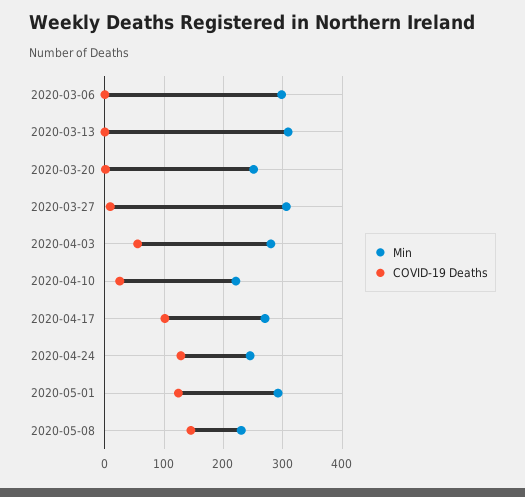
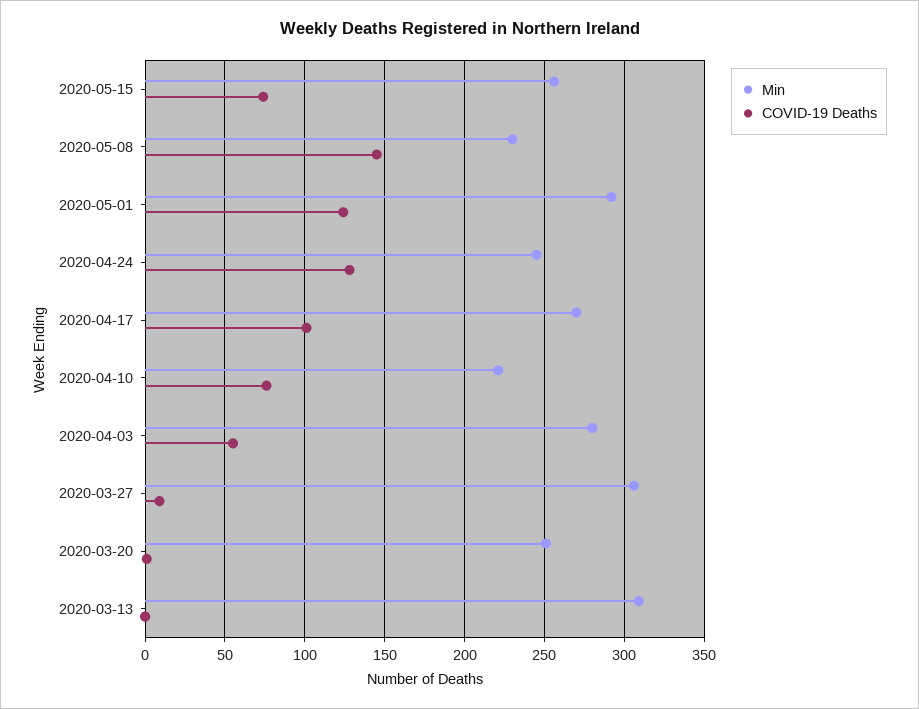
Min, 2020-03-06: 300 -> none
COVID-19 Deaths, 2020-03-06: 0 -> none
COVID-19 Deaths, 2020-04-10: 20 -> 75
Min, 2020-05-15: none -> 255
COVID-19 Deaths, 2020-05-15: none -> 75

